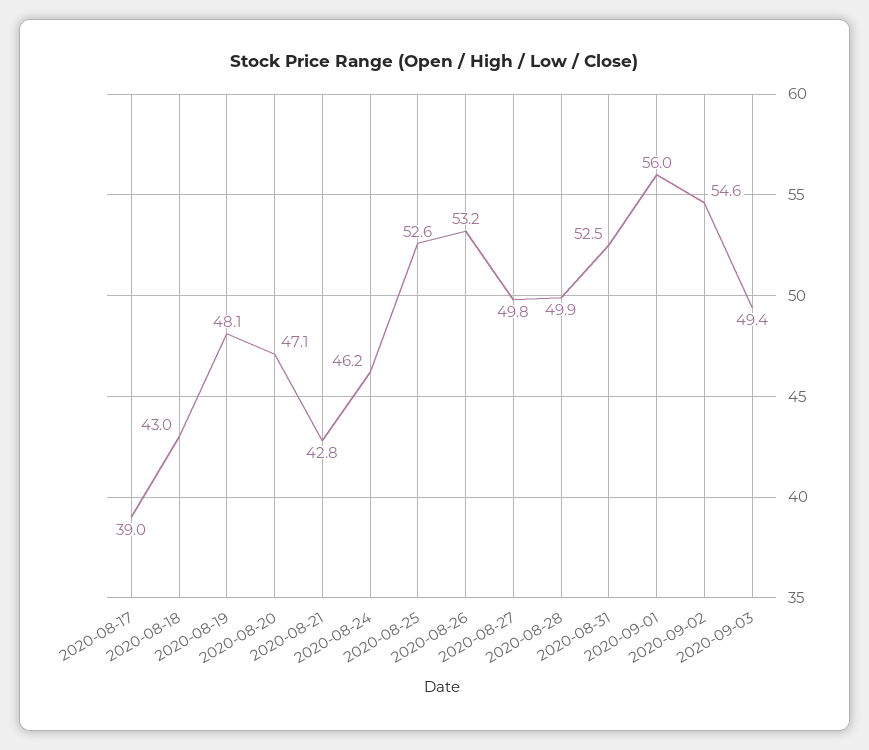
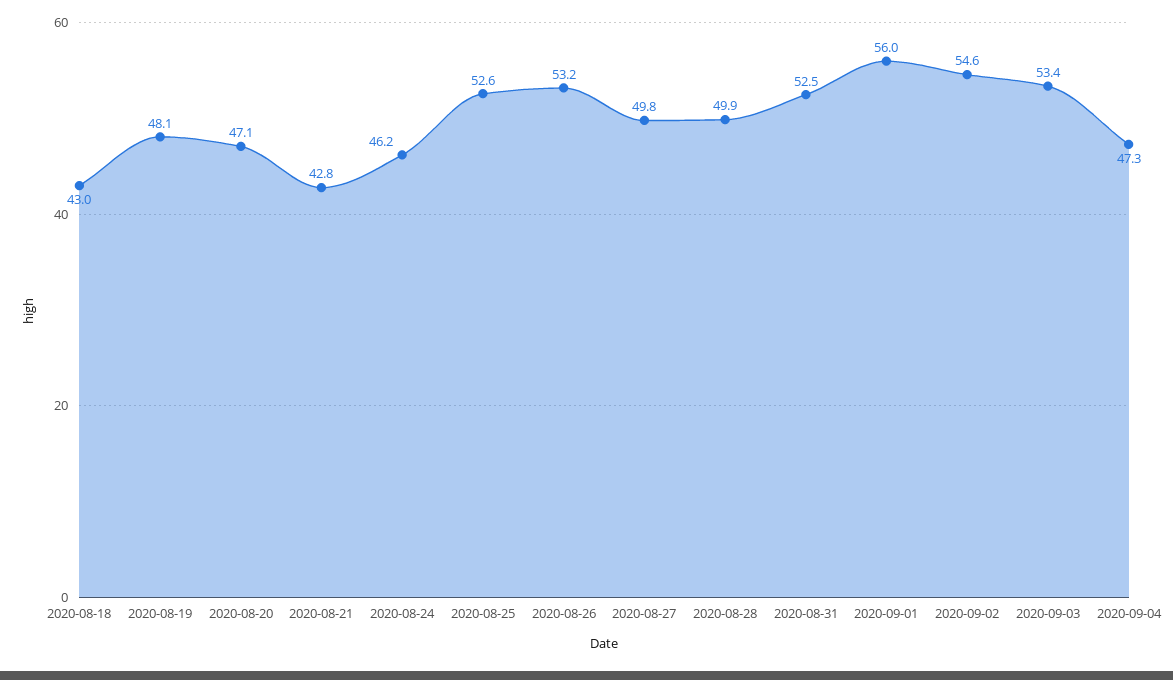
2020-08-17: 39 -> none
2020-09-03: 49.4 -> 53.4
2020-09-04: none -> 47.3

